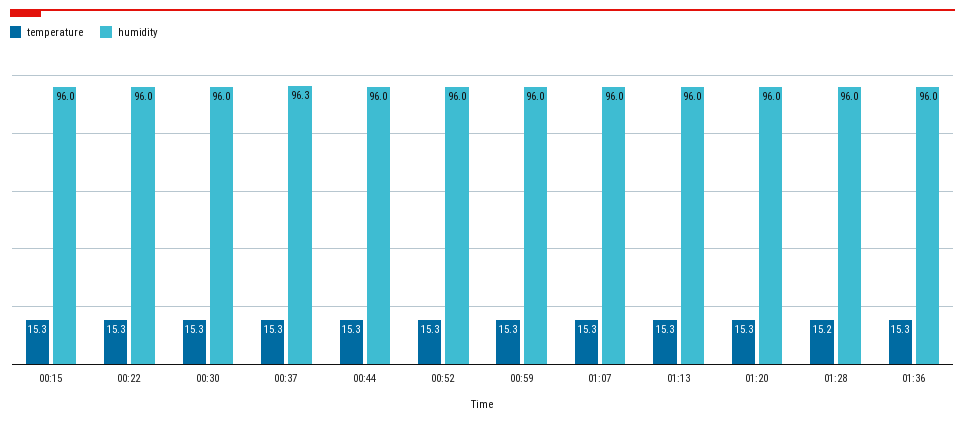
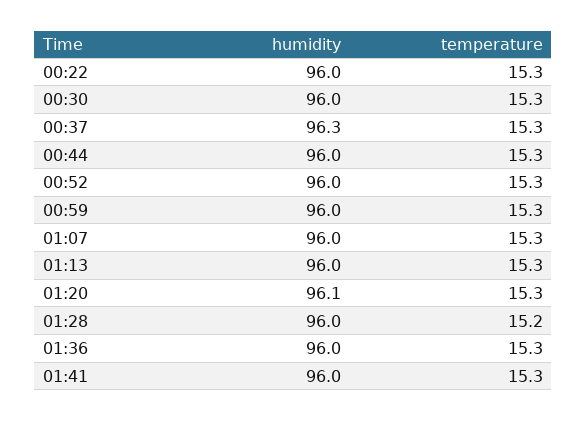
temperature, 00:15: 15.3 -> none
humidity, 00:15: 96 -> none
humidity, 01:20: 96 -> 96.1
humidity, 01:41: none -> 96
temperature, 01:41: none -> 15.3

